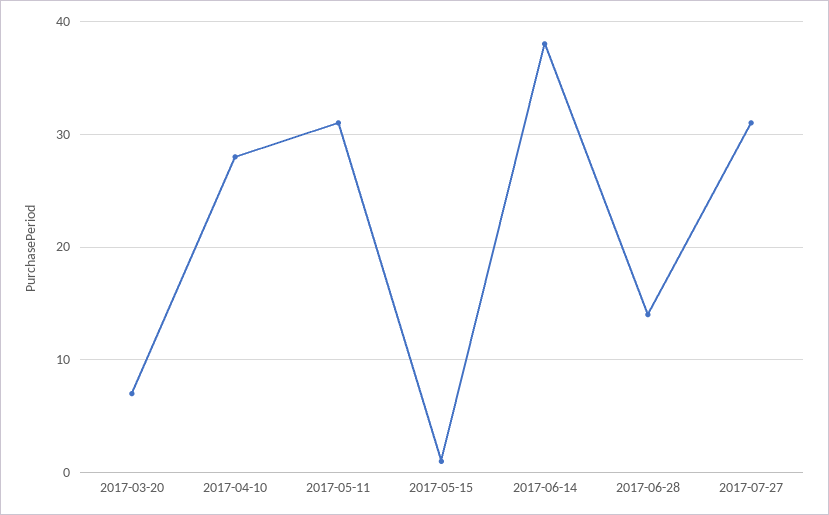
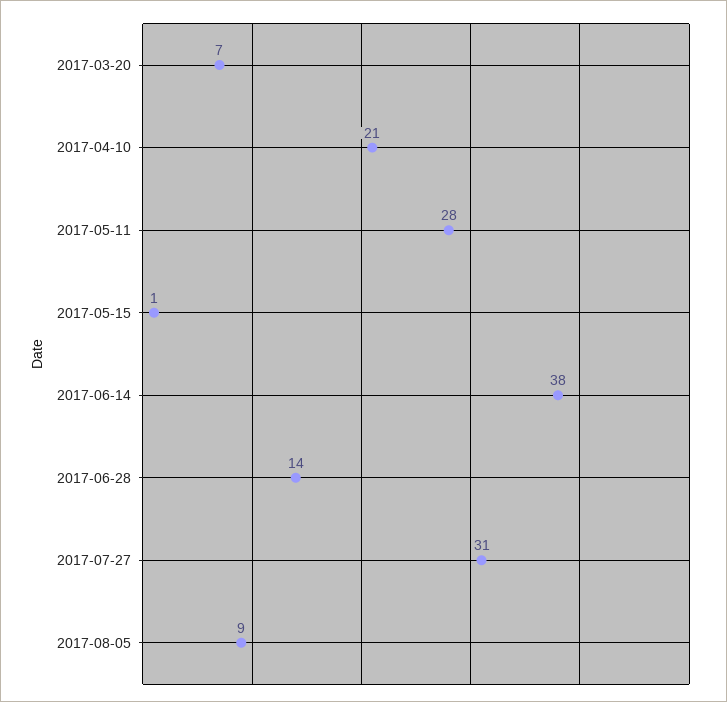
2017-04-10: 28 -> 21
2017-05-11: 31 -> 28
2017-08-05: none -> 9

